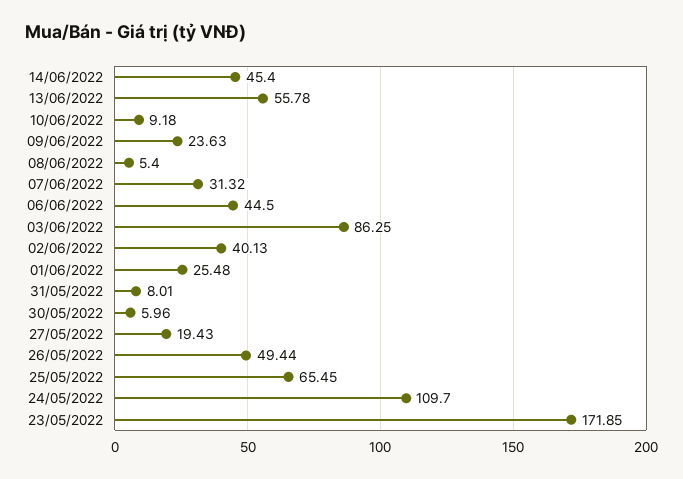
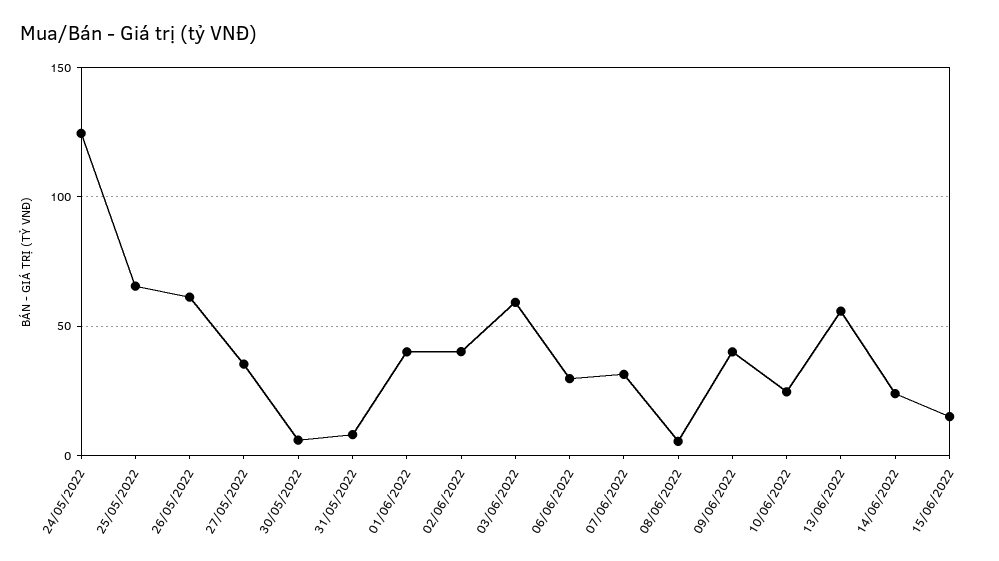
14/06/2022: 45.4 -> 25
10/06/2022: 9.18 -> 25
09/06/2022: 23.63 -> 40
06/06/2022: 44.5 -> 30
03/06/2022: 86.25 -> 60
01/06/2022: 25.48 -> 40
27/05/2022: 19.43 -> 35
26/05/2022: 49.44 -> 60
24/05/2022: 109.7 -> 125
23/05/2022: 171.85 -> none
15/06/2022: none -> 15

